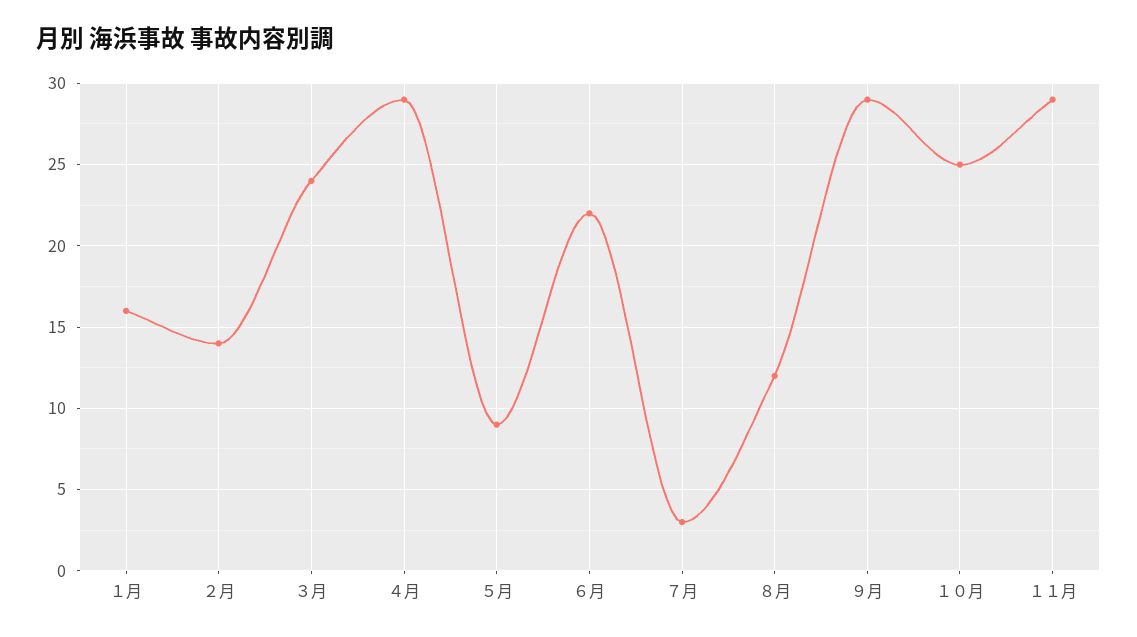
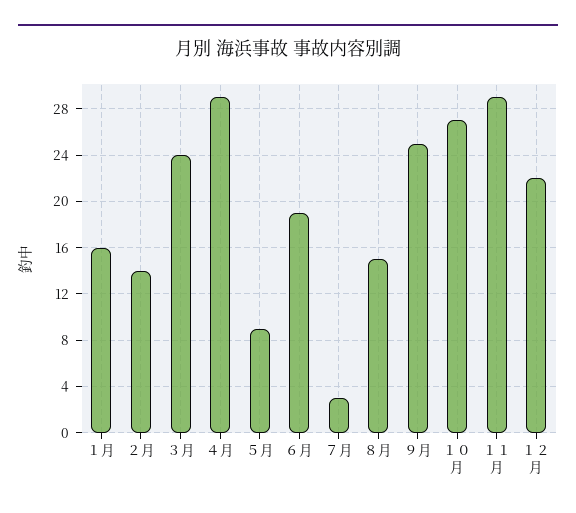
６月: 22 -> 19
８月: 12 -> 15
９月: 29 -> 25
１０月: 25 -> 27
１２月: none -> 22

